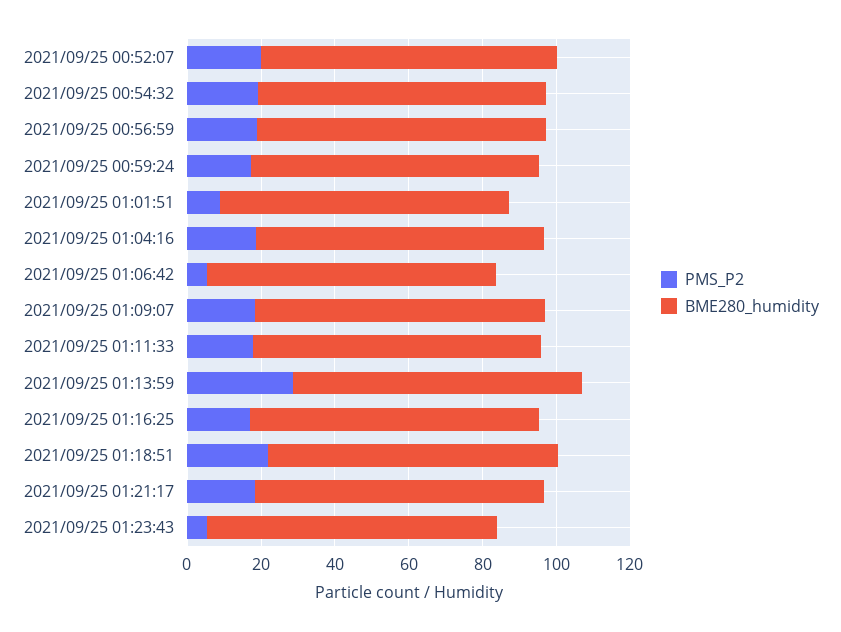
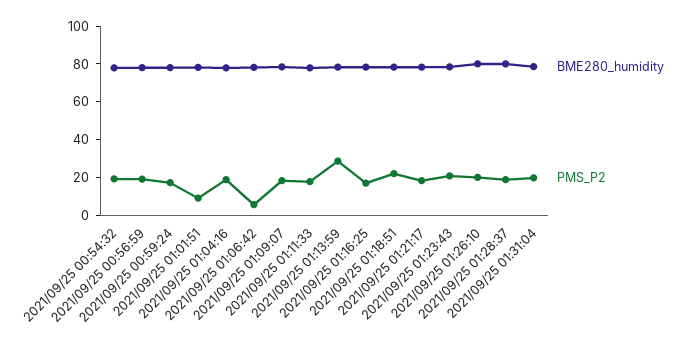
PMS_P2, 2021/09/25 00:52:07: 20 -> none
BME280_humidity, 2021/09/25 00:52:07: 80 -> none
PMS_P2, 2021/09/25 01:23:43: 5 -> 20
BME280_humidity, 2021/09/25 01:26:10: none -> 80
PMS_P2, 2021/09/25 01:26:10: none -> 20
BME280_humidity, 2021/09/25 01:28:37: none -> 80
PMS_P2, 2021/09/25 01:28:37: none -> 20
BME280_humidity, 2021/09/25 01:31:04: none -> 80
PMS_P2, 2021/09/25 01:31:04: none -> 20

